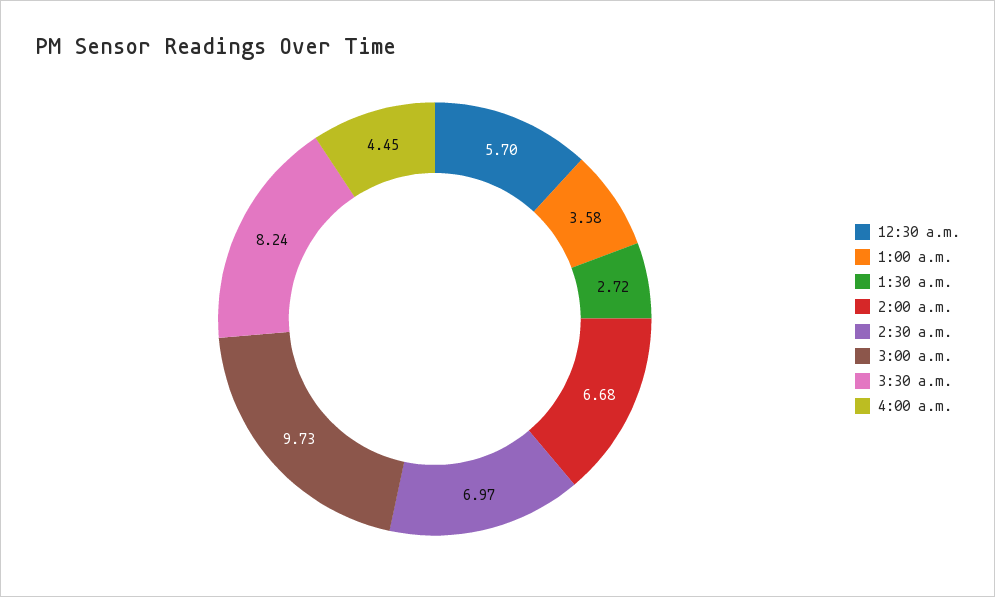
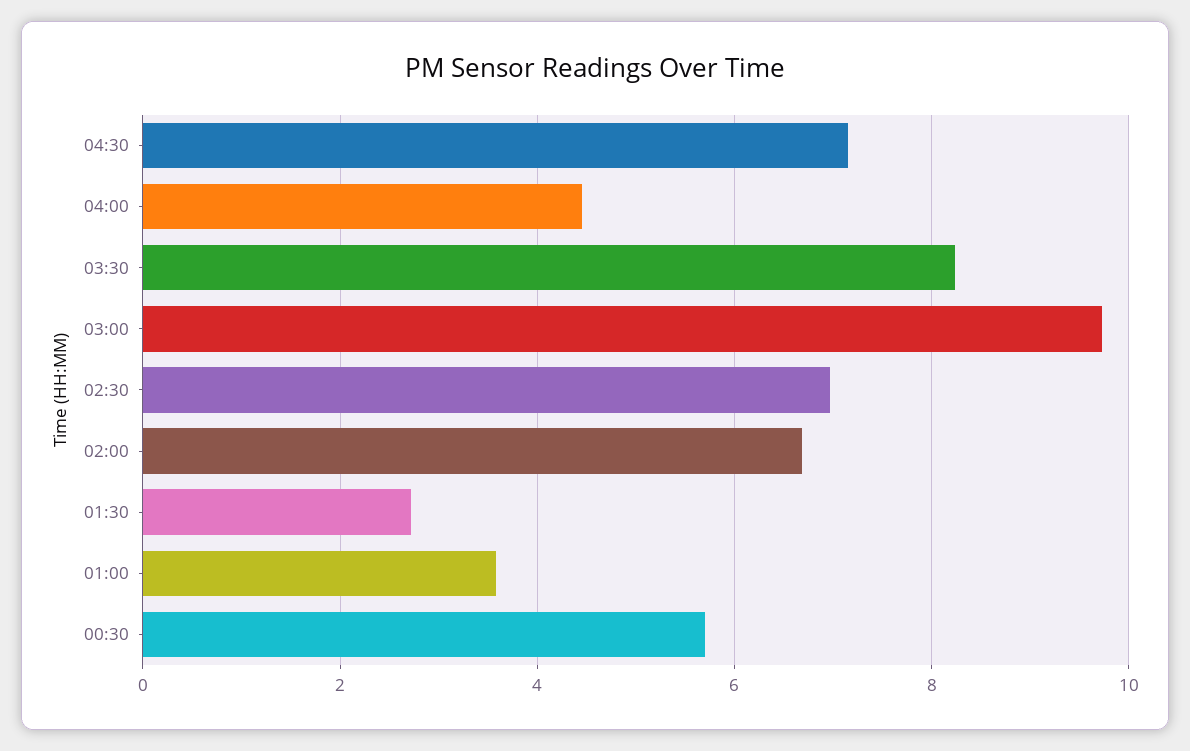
04:30: none -> 7.2

